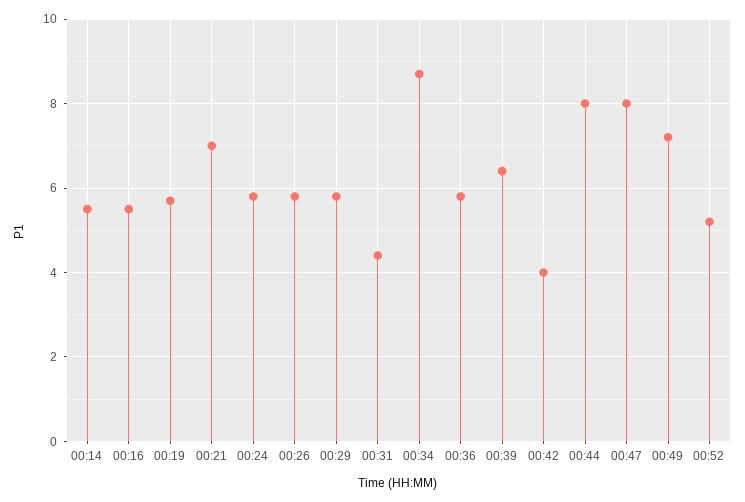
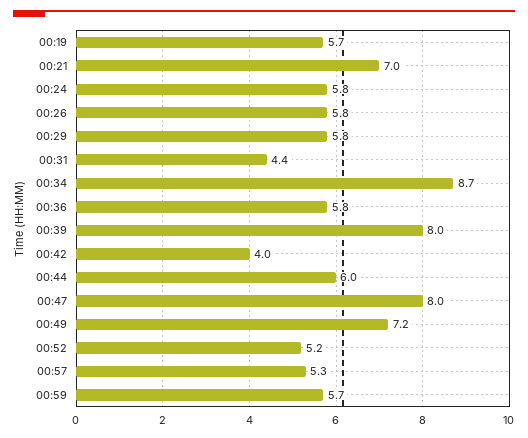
00:14: 5.5 -> none
00:16: 5.5 -> none
00:39: 6.5 -> 8
00:44: 8 -> 6
00:57: none -> 5.3
00:59: none -> 5.7

